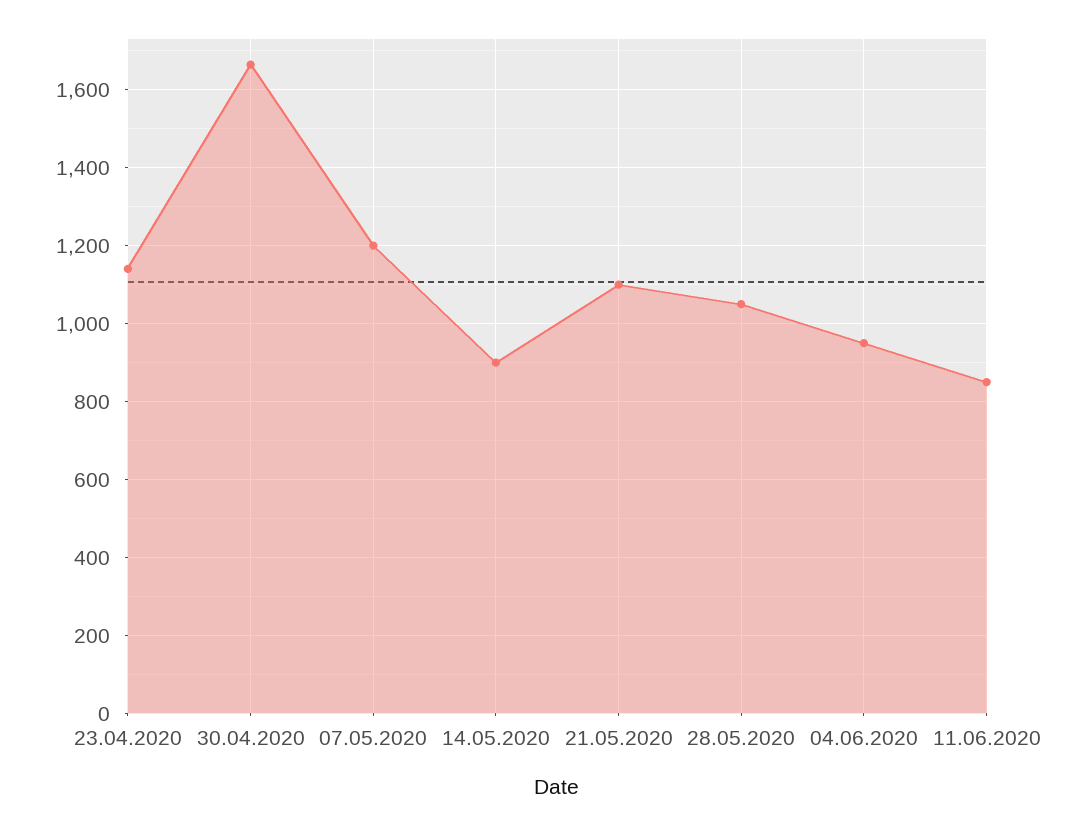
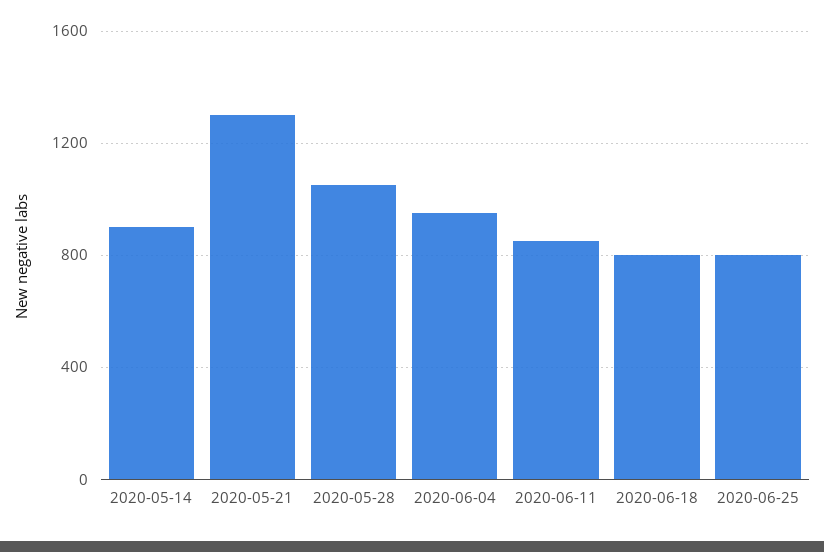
23.04.2020: 1140 -> none
30.04.2020: 1660 -> none
07.05.2020: 1200 -> none
21.05.2020: 1100 -> 1300
2020-06-18: none -> 800
2020-06-25: none -> 800

